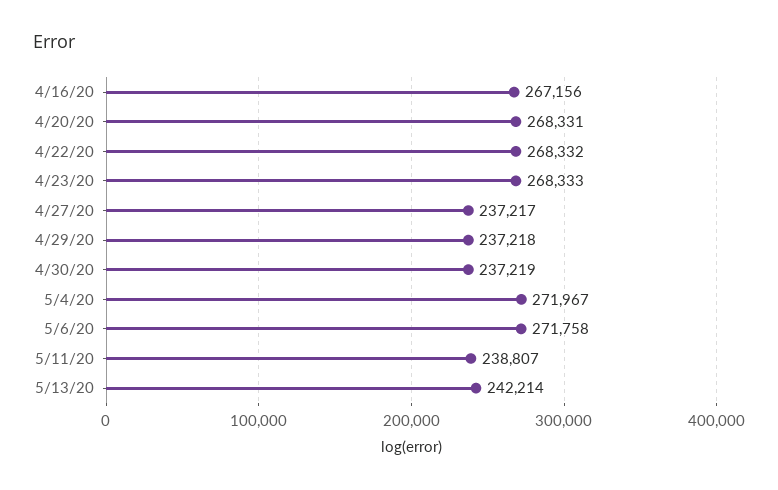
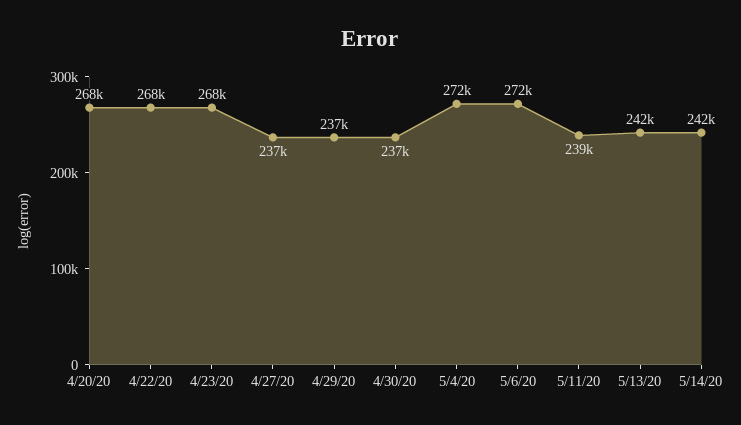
4/16/20: 267156 -> none
5/14/20: none -> 242000

